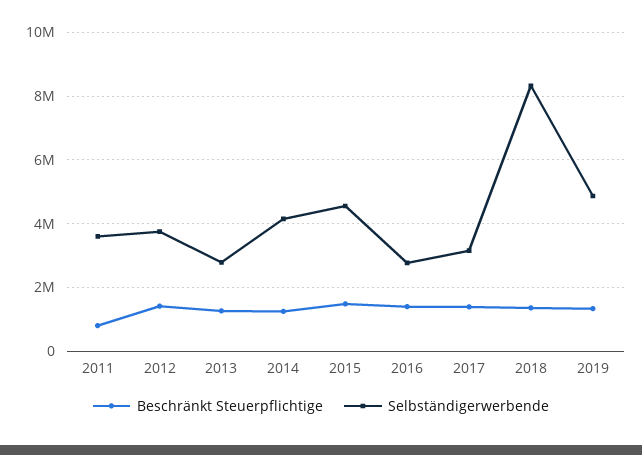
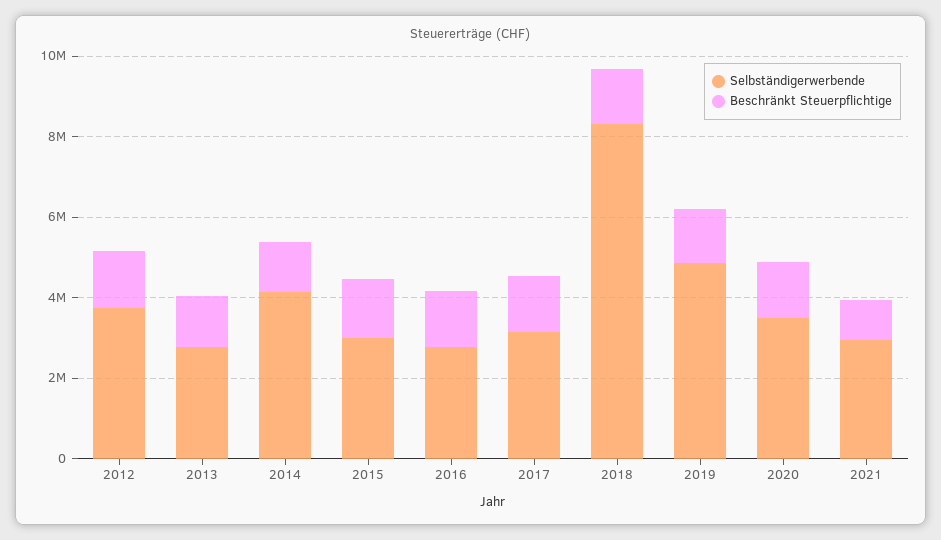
Beschränkt Steuerpflichtige, 2011: 800000 -> none
Selbständigerwerbende, 2011: 3600000 -> none
Selbständigerwerbende, 2015: 4600000 -> 3000000
Selbständigerwerbende, 2020: none -> 3500000
Beschränkt Steuerpflichtige, 2020: none -> 1500000
Selbständigerwerbende, 2021: none -> 3000000
Beschränkt Steuerpflichtige, 2021: none -> 1000000

